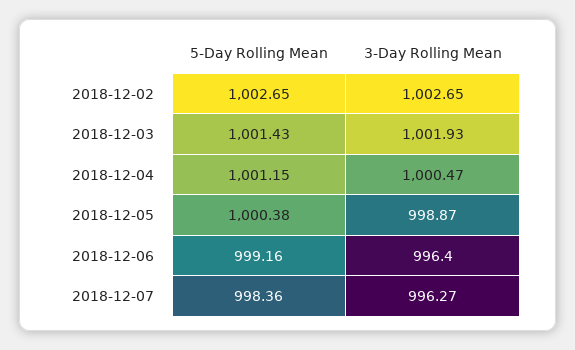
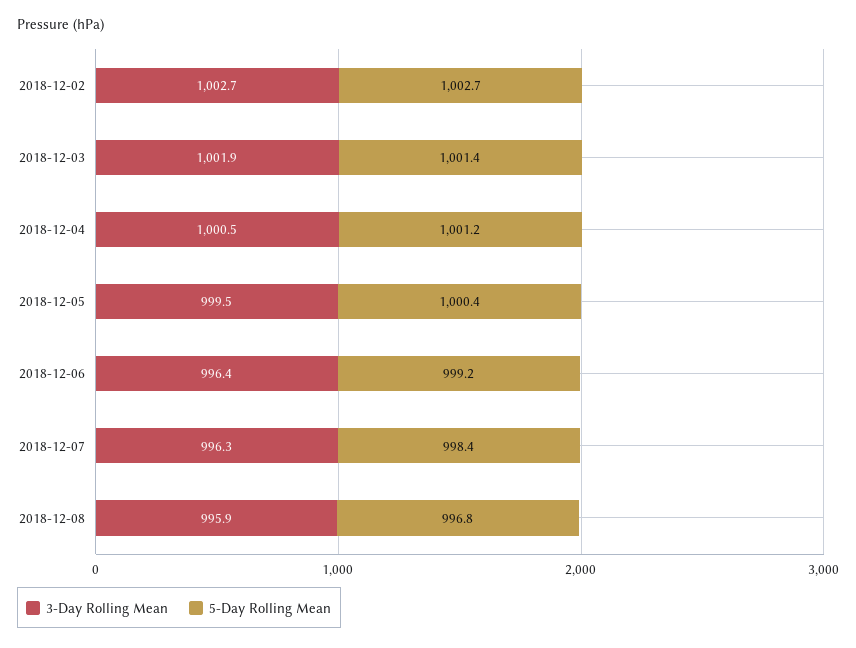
3-Day Rolling Mean, 2018-12-05: 998.87 -> 999.5
3-Day Rolling Mean, 2018-12-08: none -> 995.9
5-Day Rolling Mean, 2018-12-08: none -> 996.8

